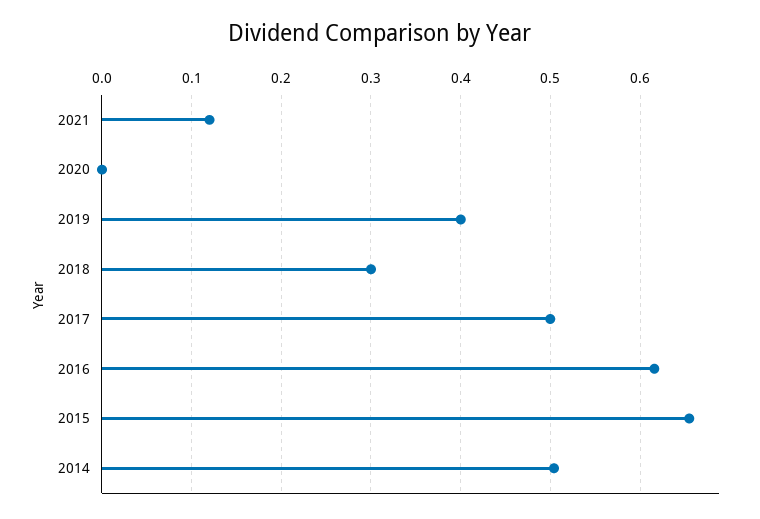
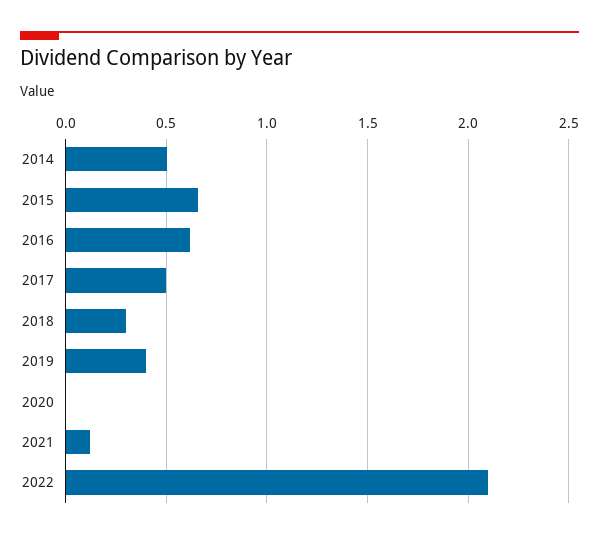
2022: none -> 2.1

